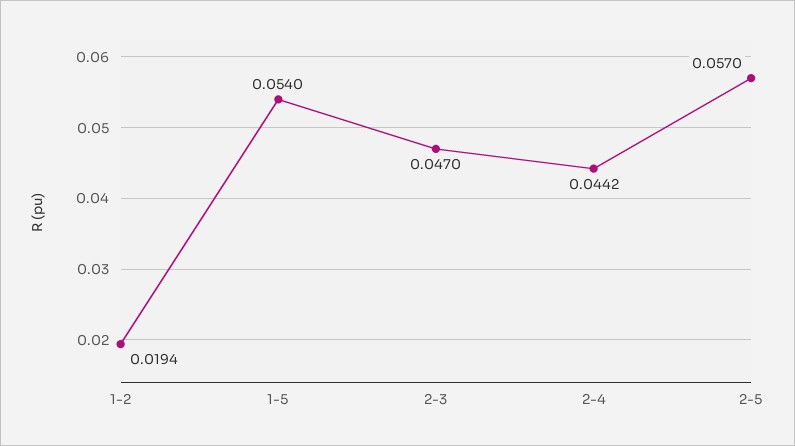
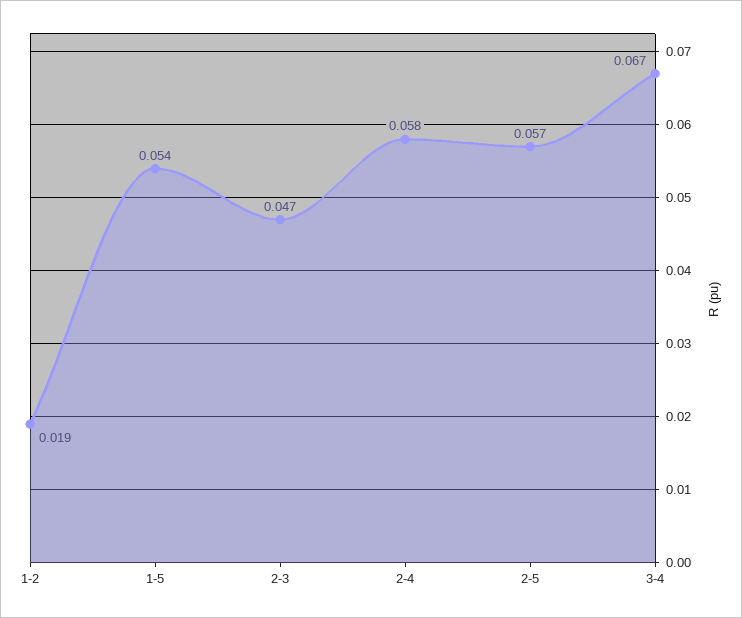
2-4: 0.0442 -> 0.058
3-4: none -> 0.067

